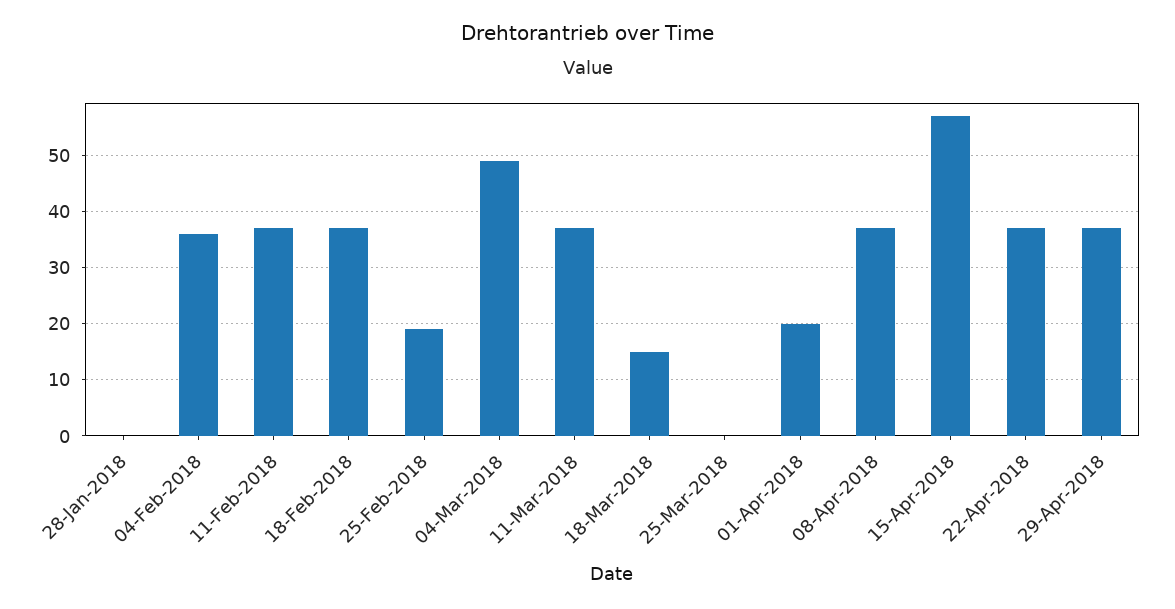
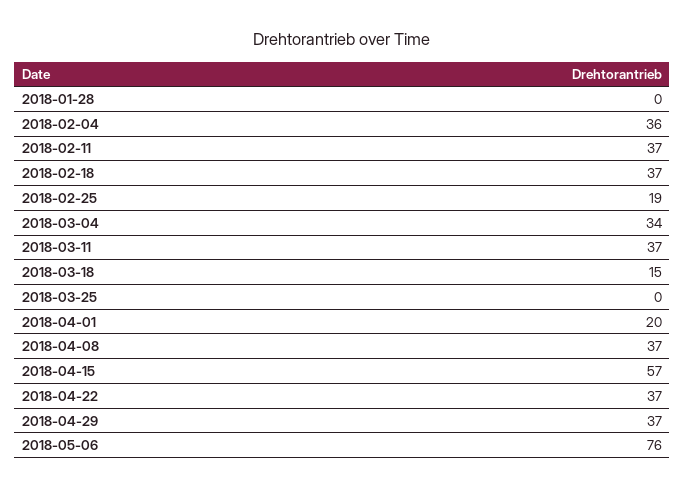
04-Mar-2018: 50 -> 34
2018-05-06: none -> 76

